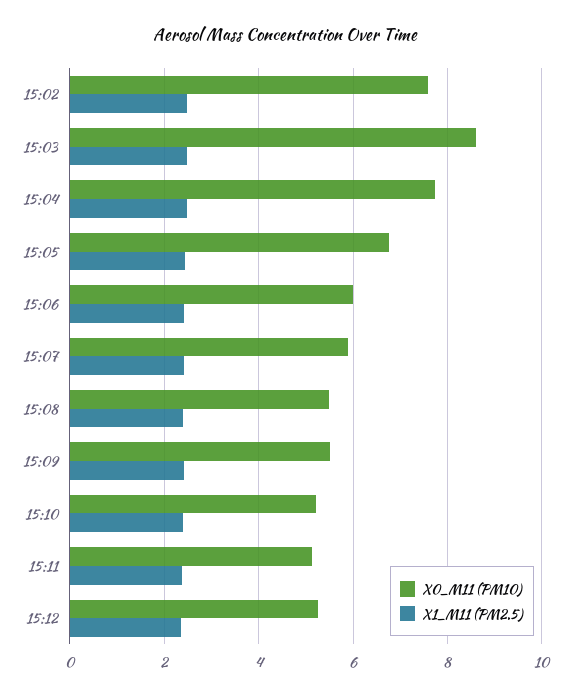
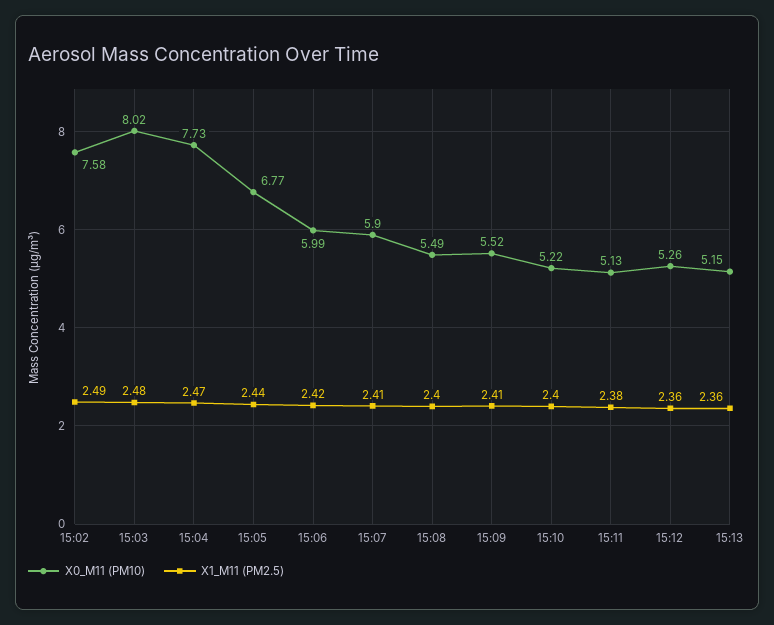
X0_M11 (PM10), 15:03: 8.6 -> 8.02
X0_M11 (PM10), 15:13: none -> 5.15
X1_M11 (PM2.5), 15:13: none -> 2.36

